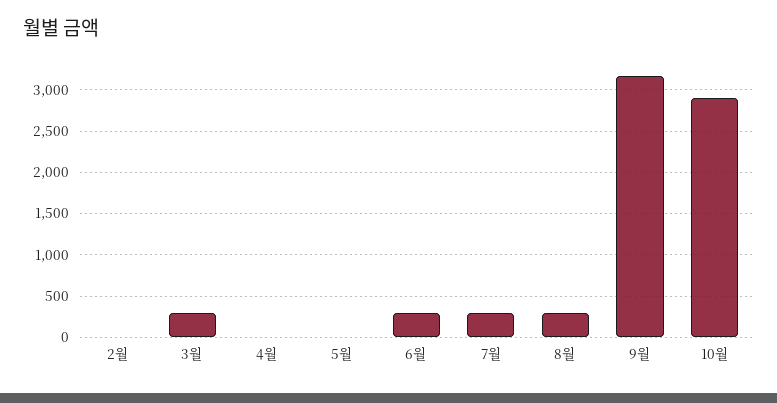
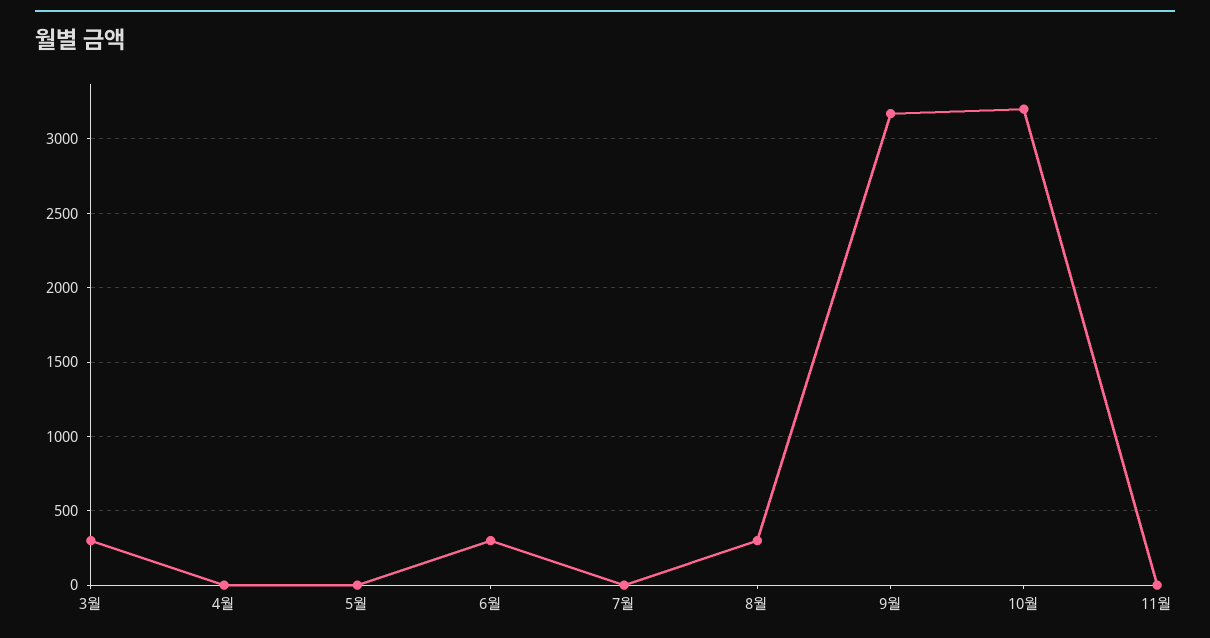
2월: 0 -> none
7월: 300 -> 0
10월: 2900 -> 3200
11월: none -> 0

